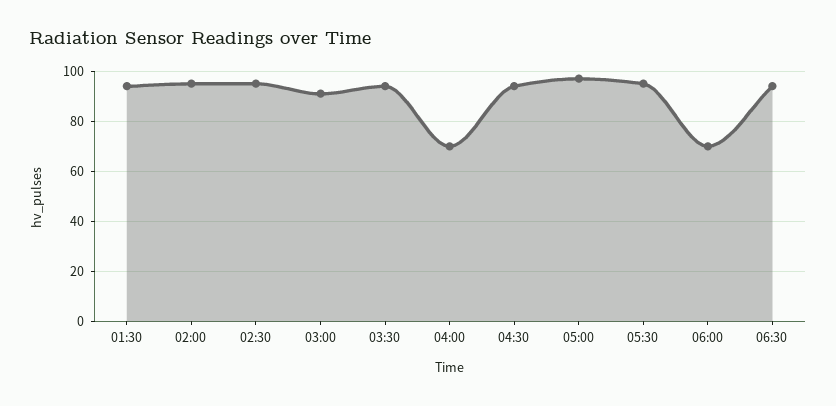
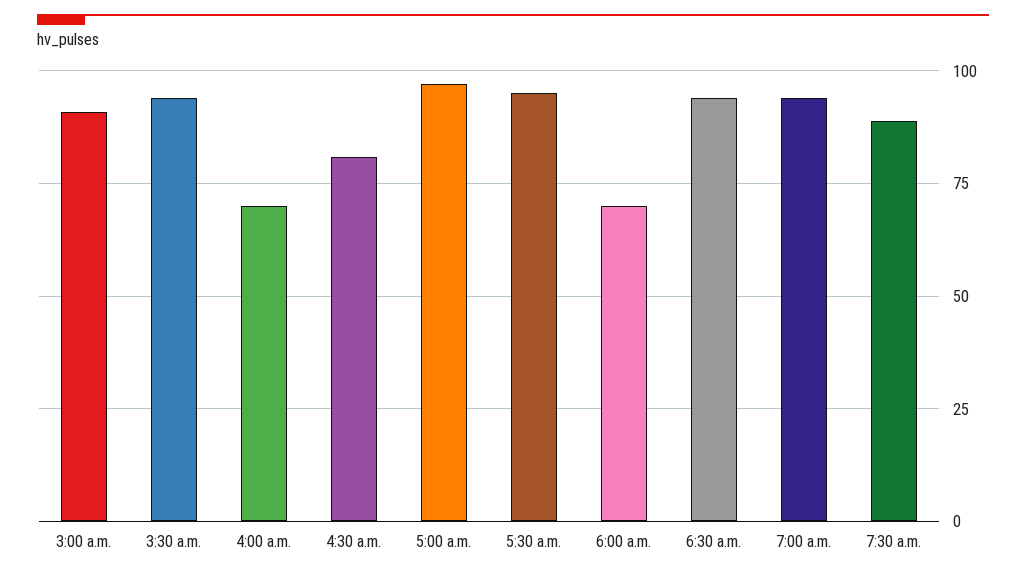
01:30: 95 -> none
02:00: 95 -> none
02:30: 95 -> none
04:30: 95 -> 80
7:00 a.m.: none -> 95
7:30 a.m.: none -> 90

